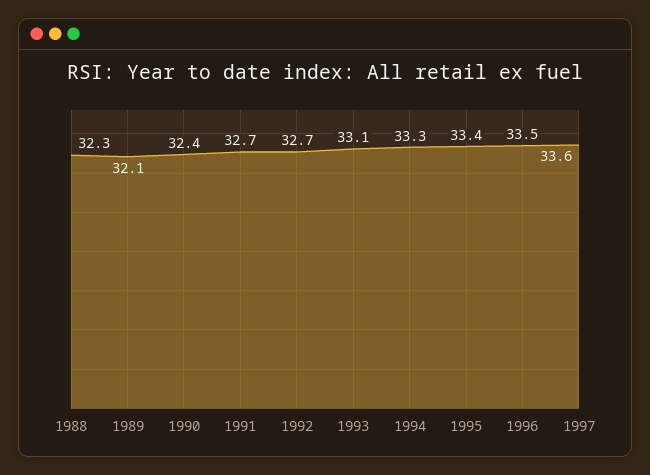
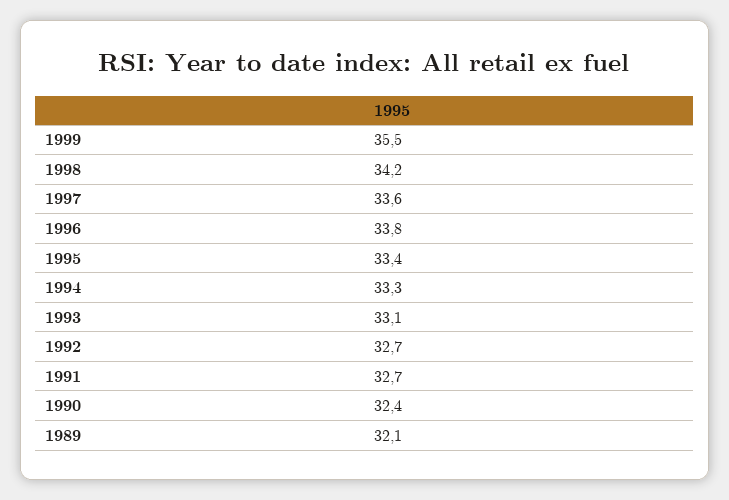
1988: 32.3 -> none
1996: 33.5 -> 33.8
1999: none -> 35.5
1998: none -> 34.2

